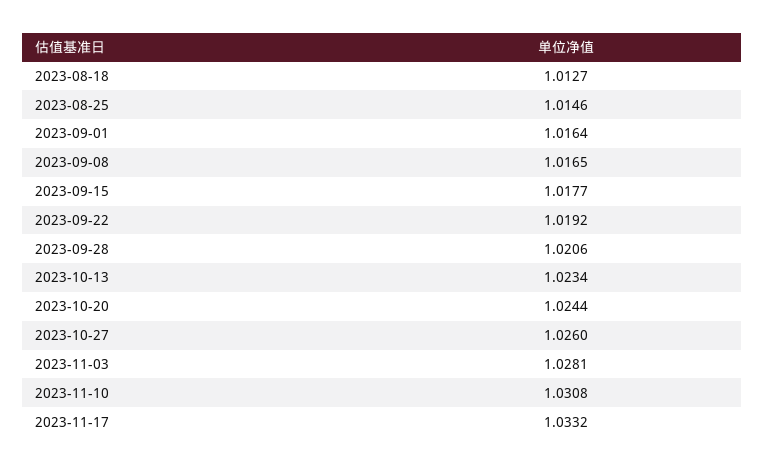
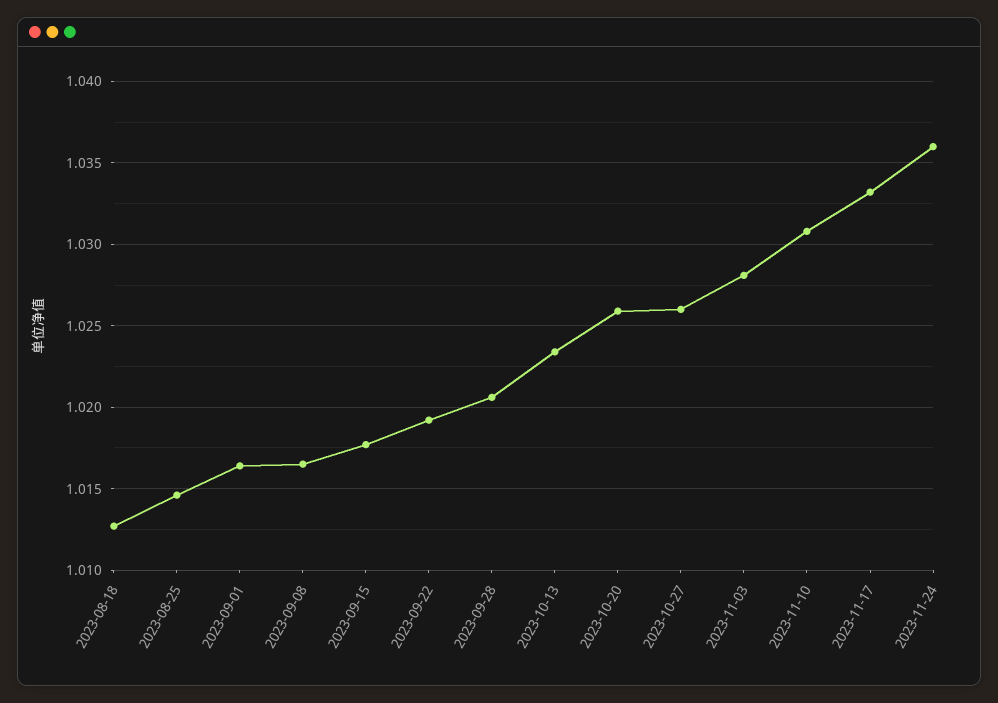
2023-10-20: 1.0244 -> 1.026
2023-11-24: none -> 1.036

